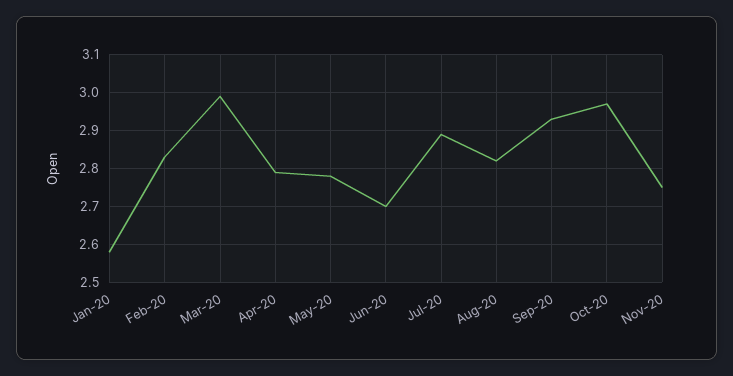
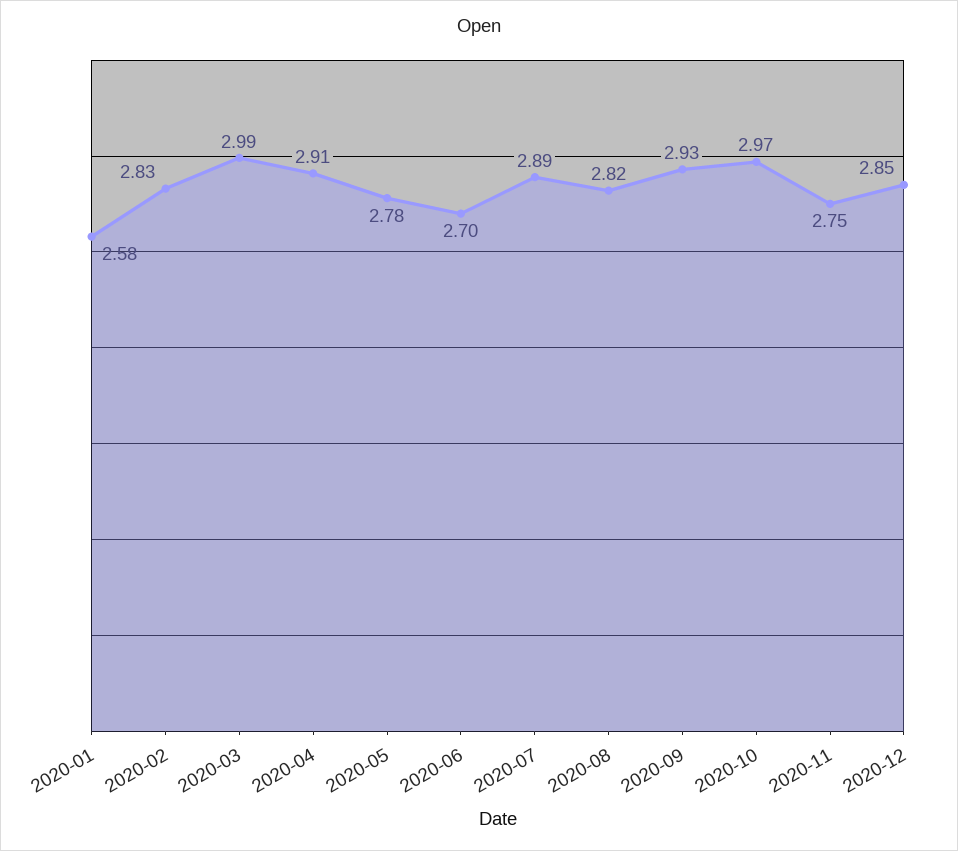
Apr-20: 2.8 -> 2.91
2020-12: none -> 2.85

